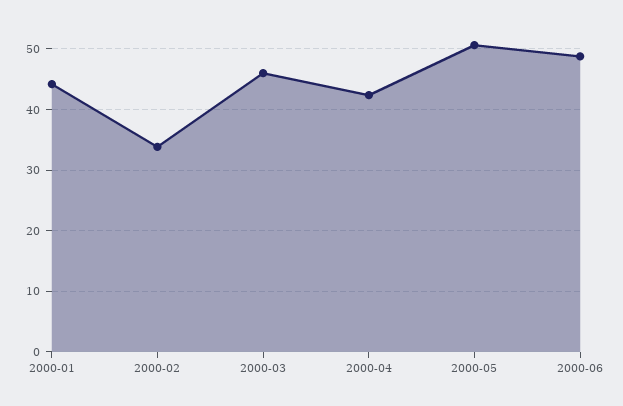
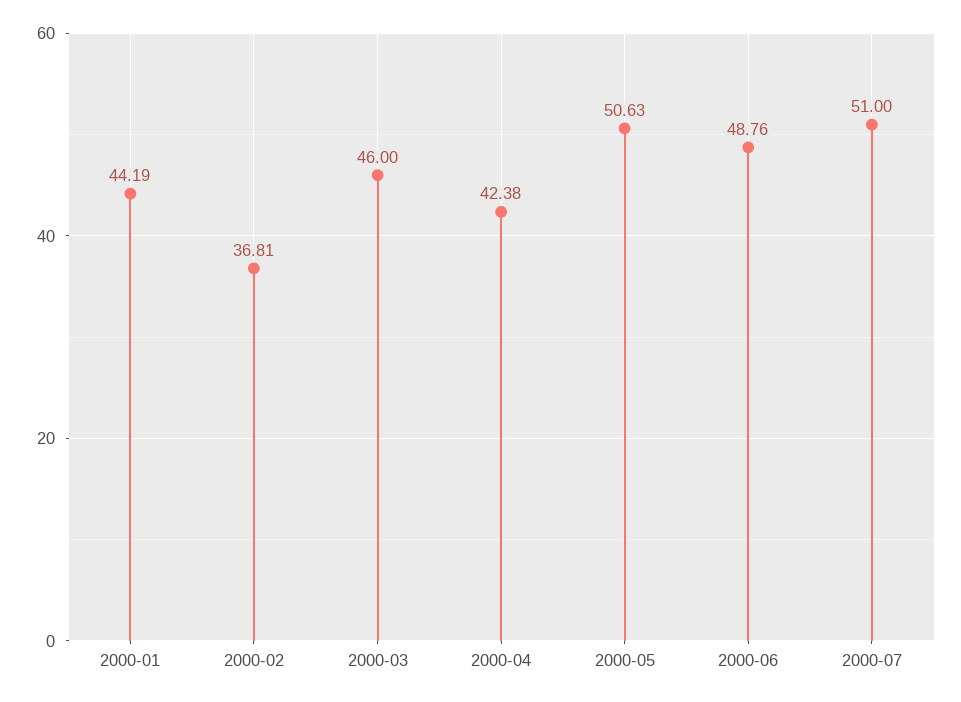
2000-02: 34 -> 36.81
2000-07: none -> 51

